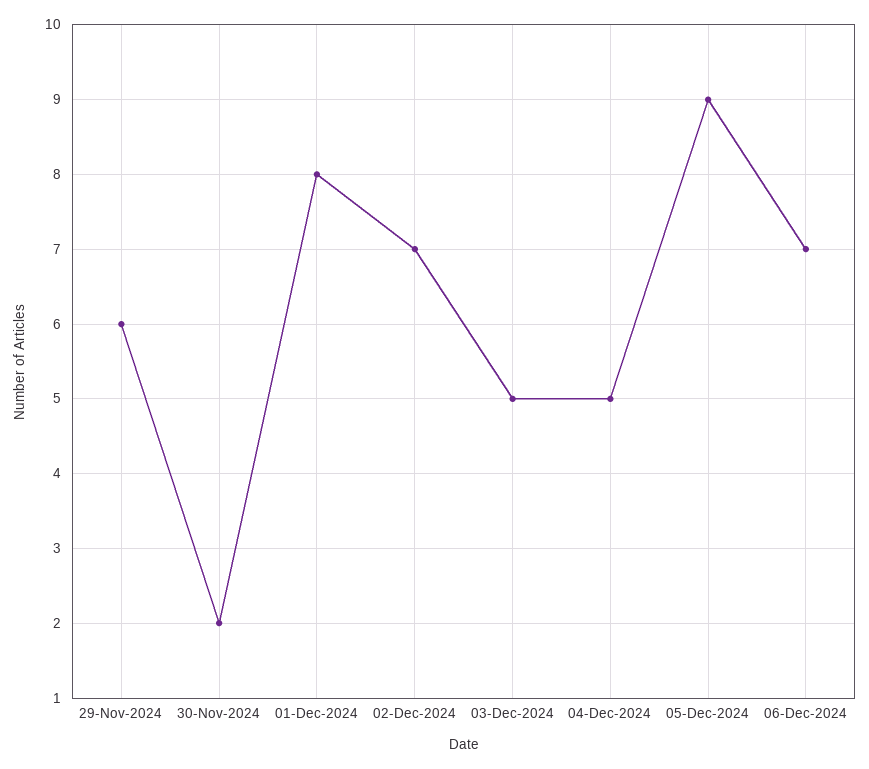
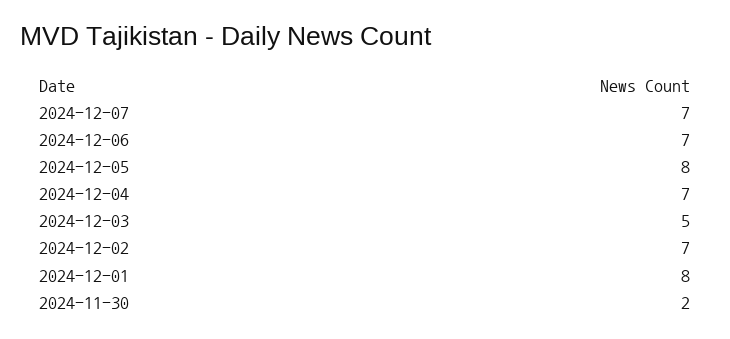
29-Nov-2024: 6 -> none
04-Dec-2024: 5 -> 7
05-Dec-2024: 9 -> 8
2024-12-07: none -> 7

